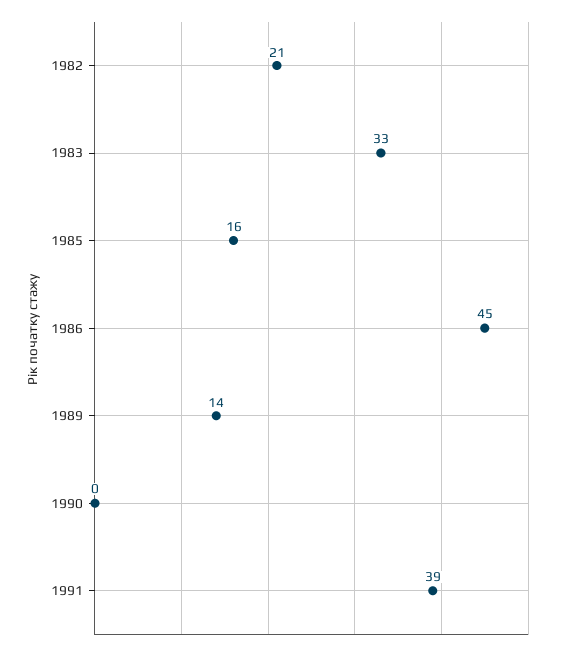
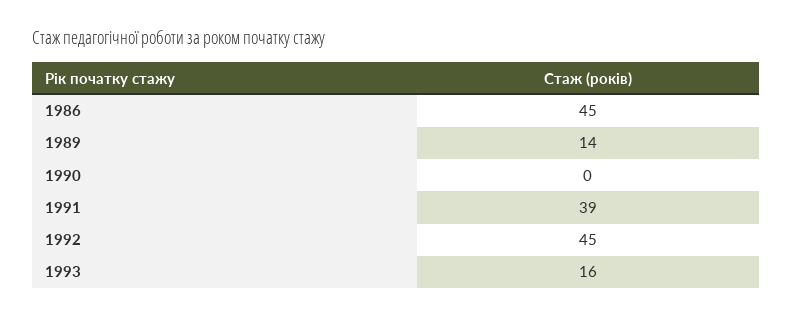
1982: 21 -> none
1983: 33 -> none
1985: 16 -> none
1992: none -> 45
1993: none -> 16

